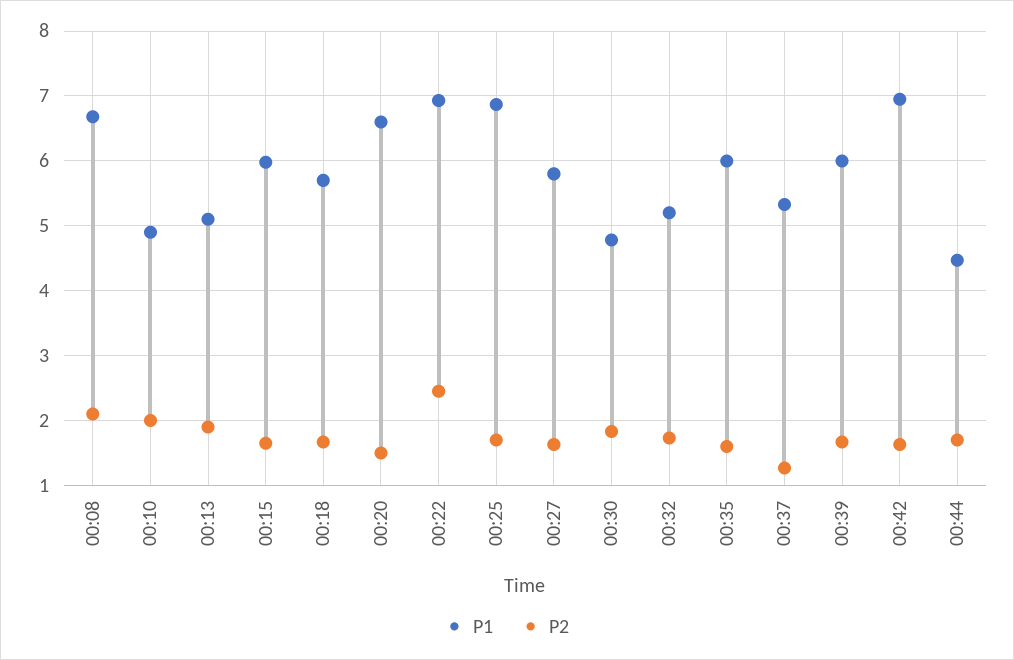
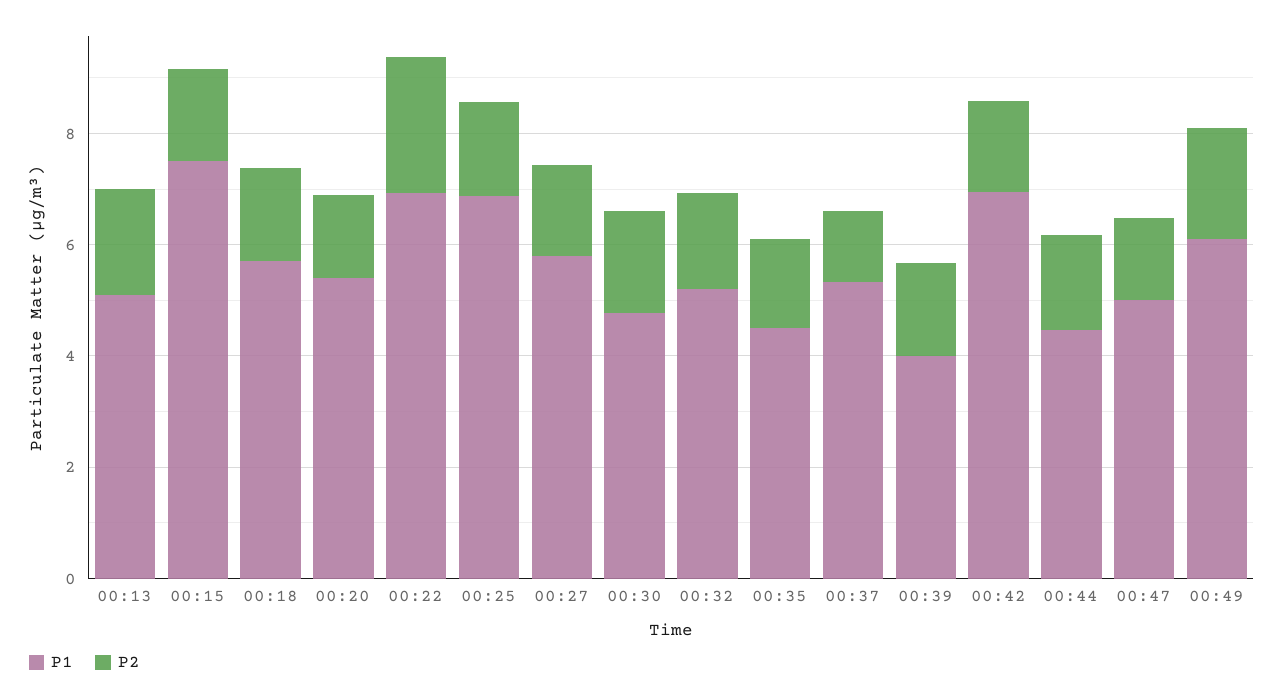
P1, 00:08: 6.7 -> none
P2, 00:08: 2.1 -> none
P1, 00:10: 4.9 -> none
P2, 00:10: 2 -> none
P1, 00:15: 6 -> 7.5
P1, 00:20: 6.6 -> 5.5
P1, 00:35: 6 -> 4.5
P1, 00:39: 6 -> 4
P1, 00:47: none -> 5
P2, 00:47: none -> 1.5
P1, 00:49: none -> 6
P2, 00:49: none -> 2

